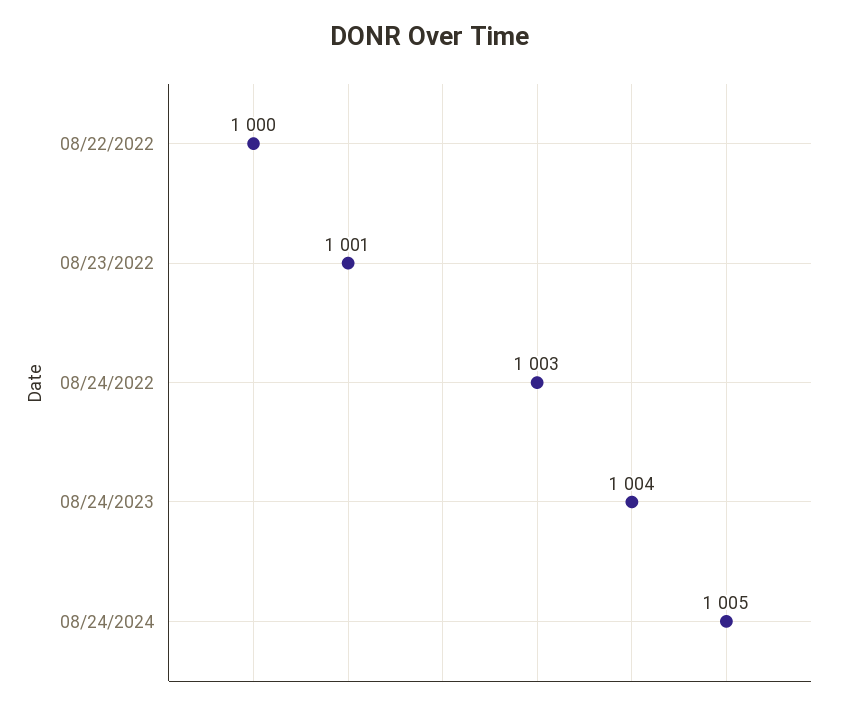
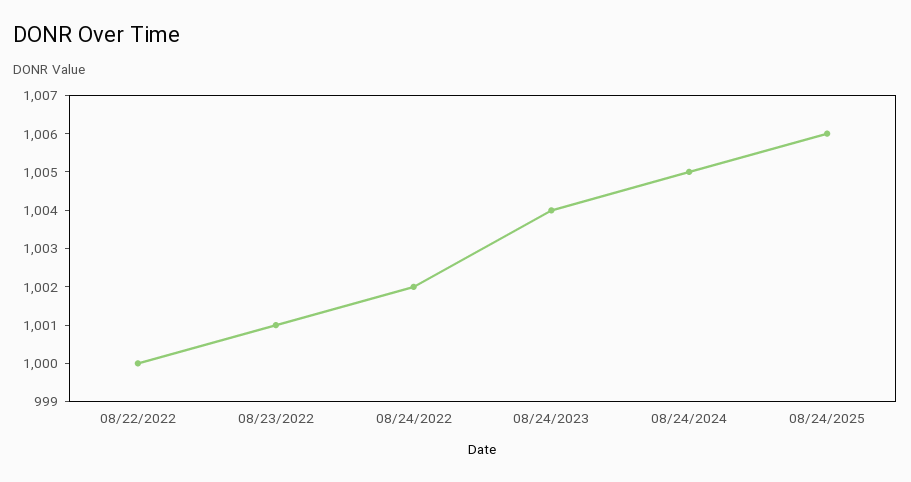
08/24/2022: 1003 -> 1002
08/24/2025: none -> 1006

